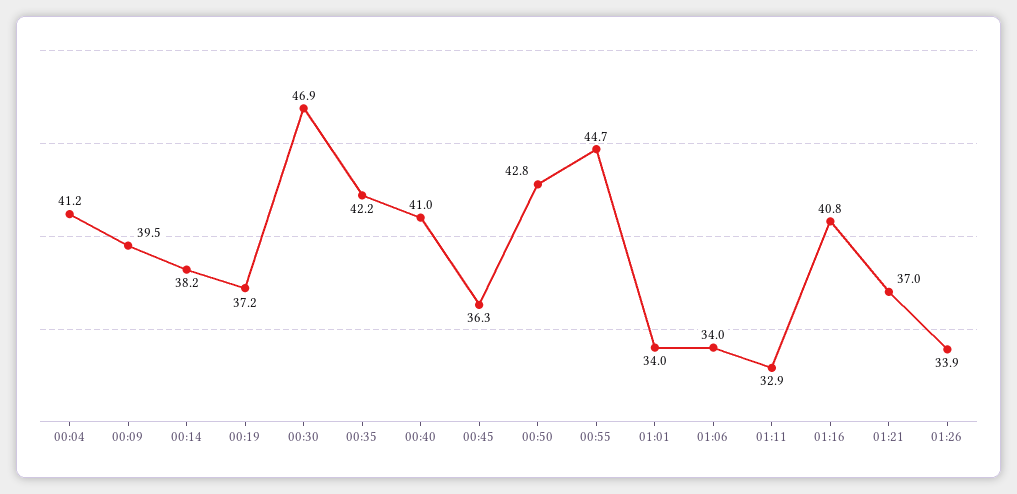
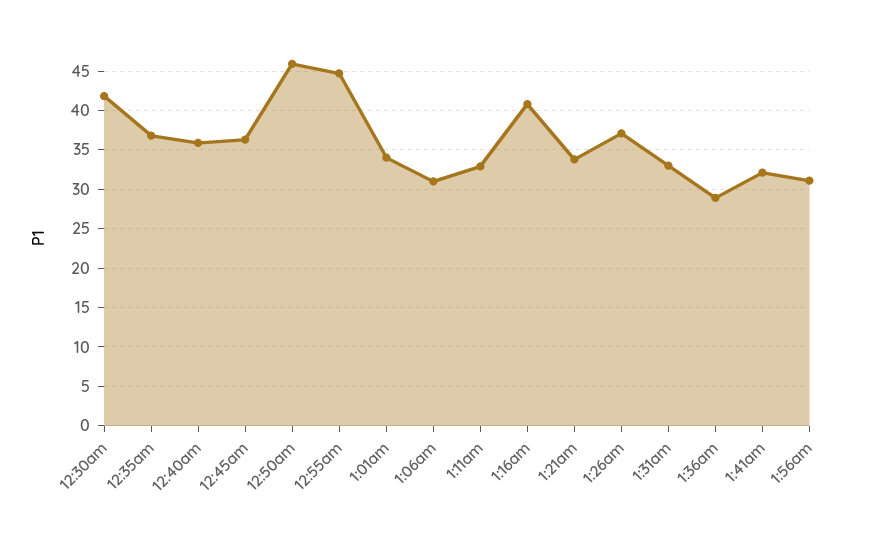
00:04: 41.2 -> none
00:09: 39.5 -> none
00:14: 38.2 -> none
00:19: 37.2 -> none
00:30: 46.9 -> 42
00:35: 42.2 -> 37
00:40: 41 -> 36
00:50: 42.8 -> 46
01:06: 34 -> 31
01:21: 37 -> 34
01:26: 33.9 -> 37
1:31am: none -> 33
1:36am: none -> 29
1:41am: none -> 32
1:56am: none -> 31

